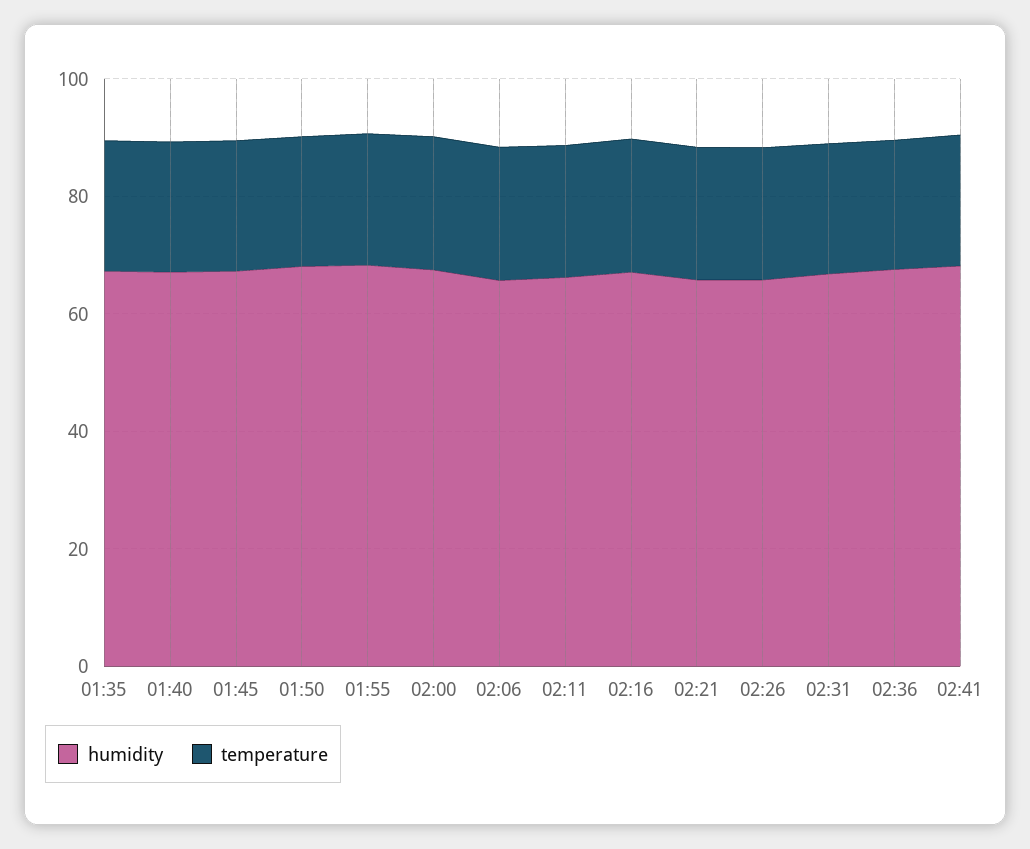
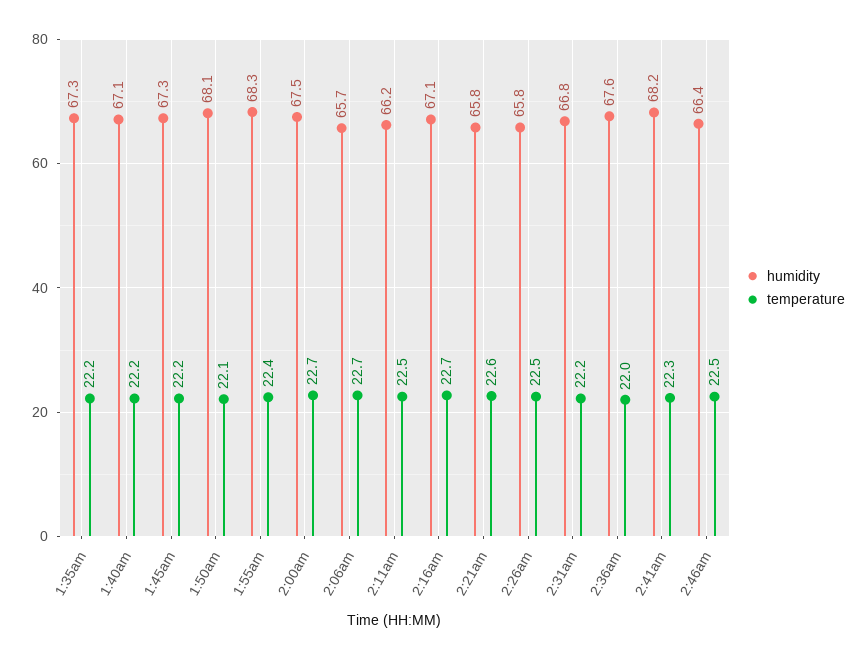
humidity, 2:46am: none -> 66.4
temperature, 2:46am: none -> 22.5

